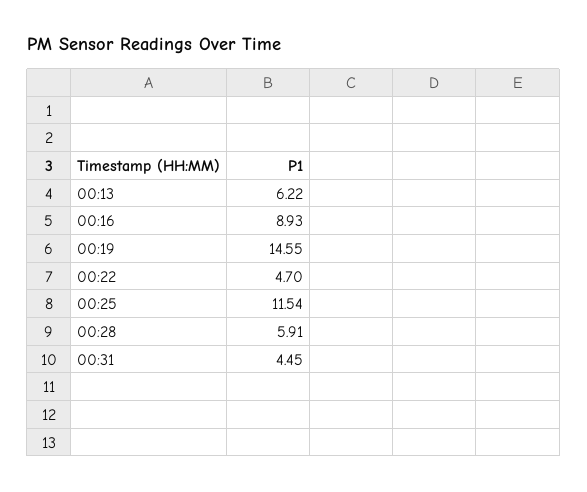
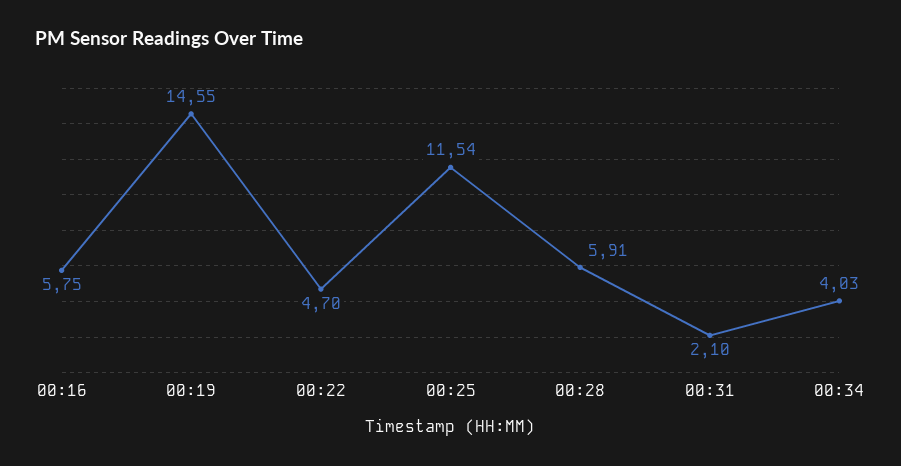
00:13: 6.22 -> none
00:16: 8.93 -> 5.75
00:31: 4.45 -> 2.1
00:34: none -> 4.03

